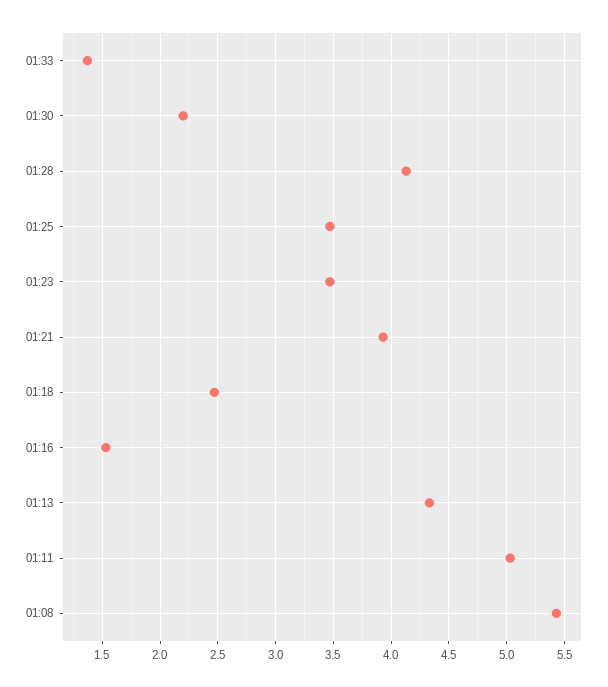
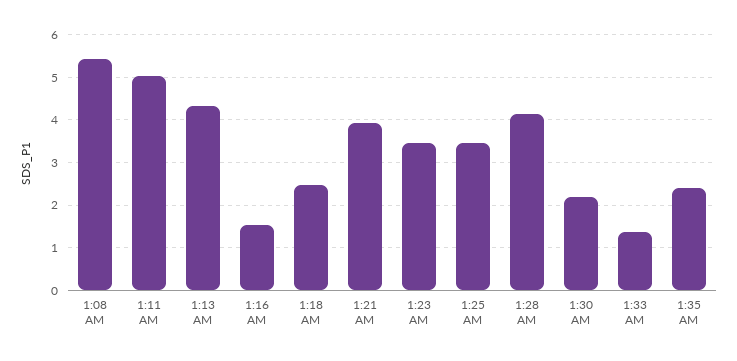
1:35 AM: none -> 2.4

